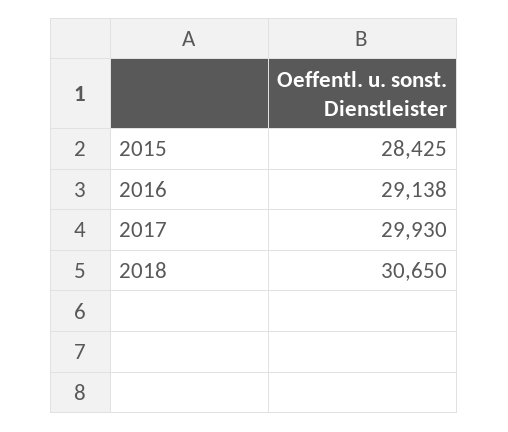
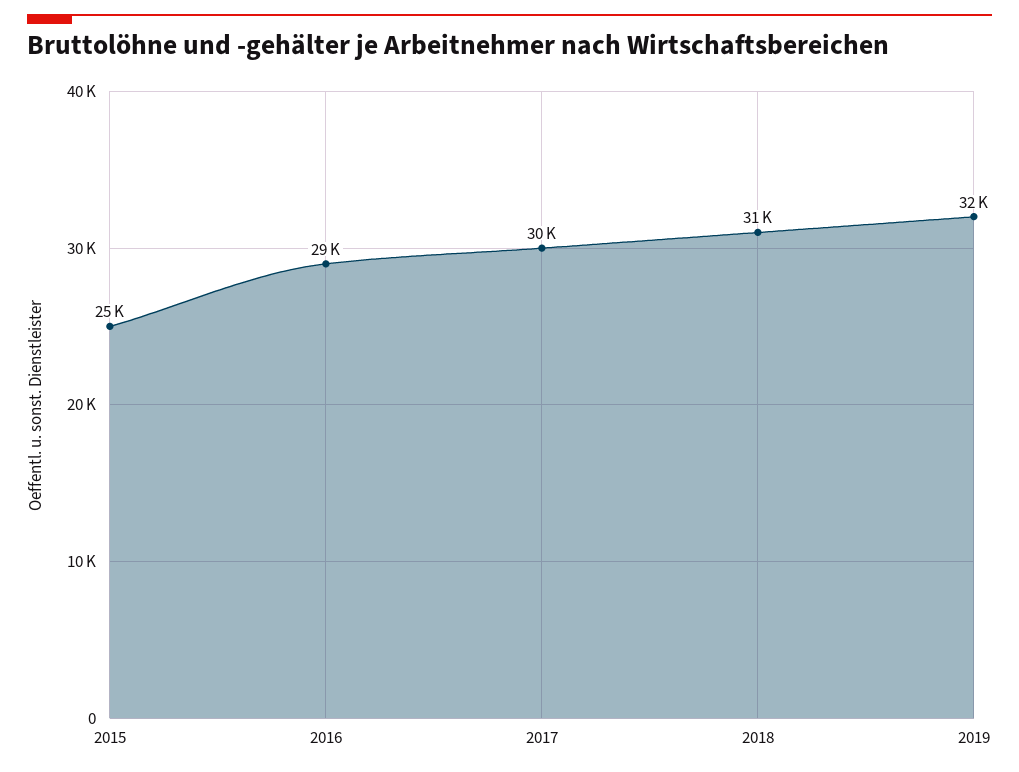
2015: 28425 -> 25000
2019: none -> 32000

